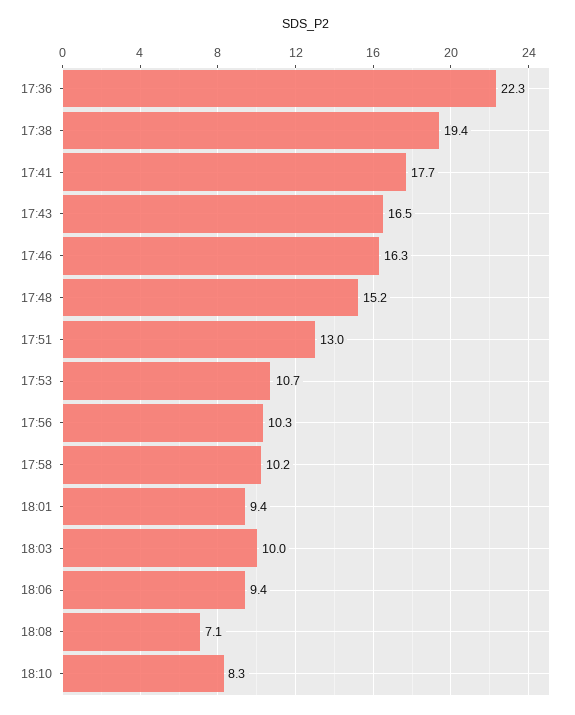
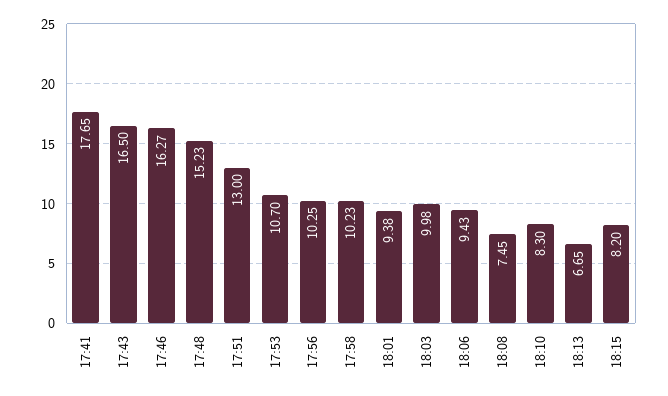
17:36: 22.3 -> none
17:38: 19.4 -> none
18:08: 7.1 -> 7.45
18:13: none -> 6.65
18:15: none -> 8.2

